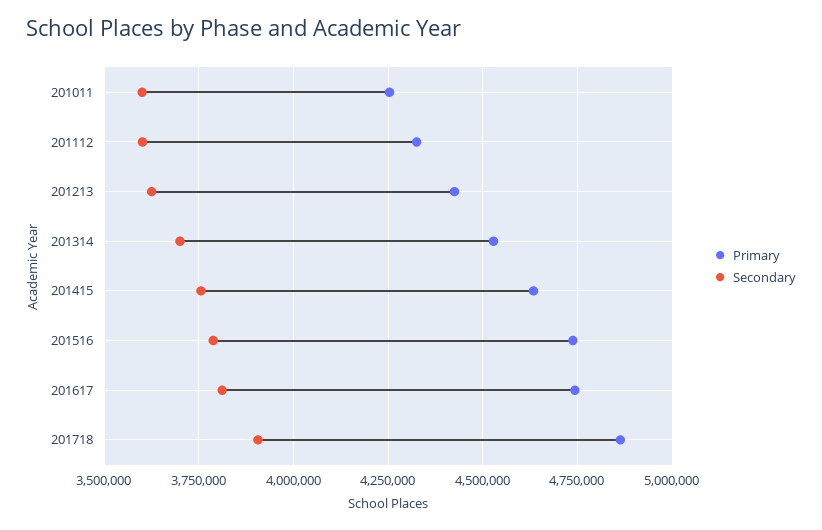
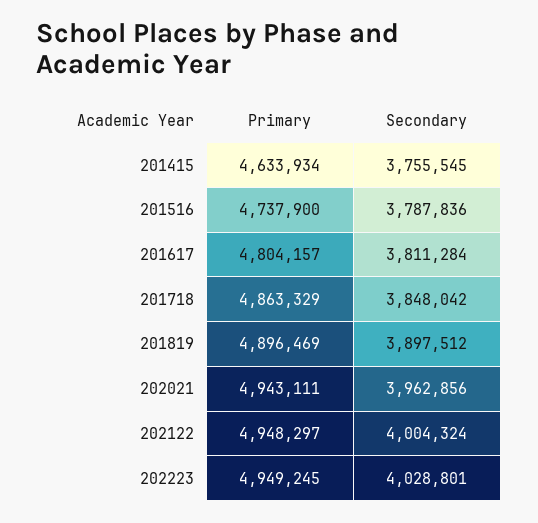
Primary, 201011: 4250000 -> none
Secondary, 201011: 3600000 -> none
Primary, 201112: 4325000 -> none
Secondary, 201112: 3600000 -> none
Primary, 201213: 4425000 -> none
Secondary, 201213: 3625000 -> none
Primary, 201314: 4525000 -> none
Secondary, 201314: 3700000 -> none
Primary, 201617: 4750000 -> 4804157
Secondary, 201718: 3900000 -> 3848042
Primary, 201819: none -> 4896469
Secondary, 201819: none -> 3897512
Primary, 202021: none -> 4943111
Secondary, 202021: none -> 3962856
Primary, 202122: none -> 4948297
Secondary, 202122: none -> 4004324
Primary, 202223: none -> 4949245
Secondary, 202223: none -> 4028801

